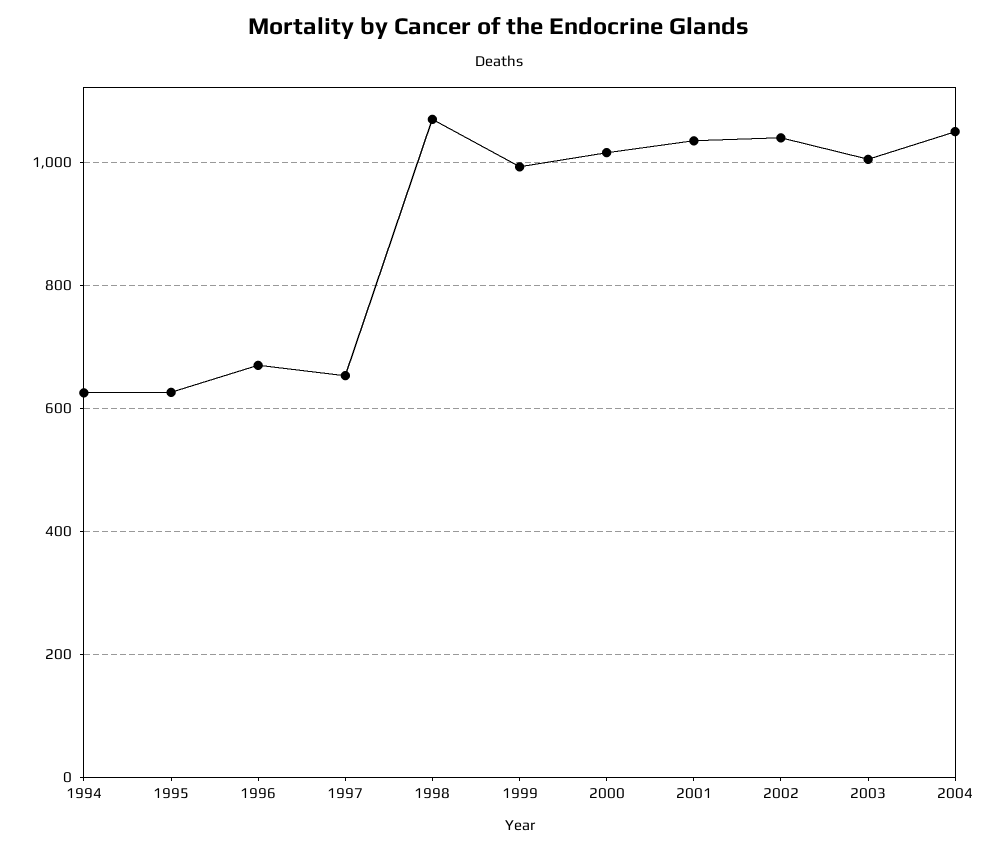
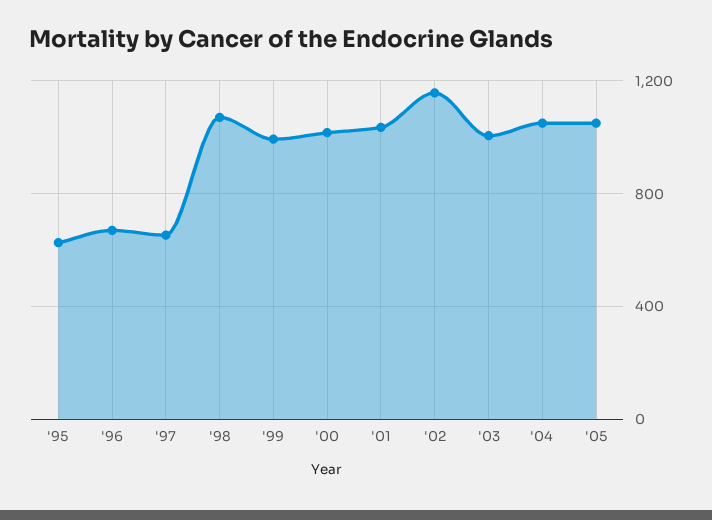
1994: 620 -> none
2002: 1040 -> 1150
'05: none -> 1050

